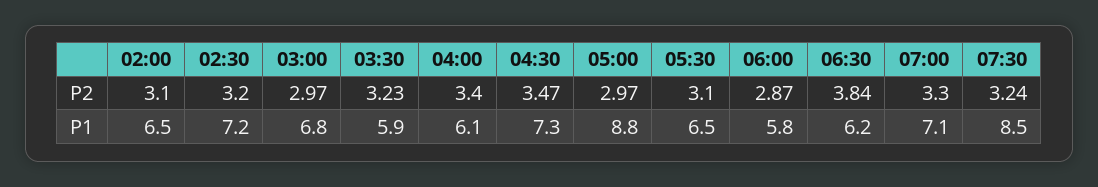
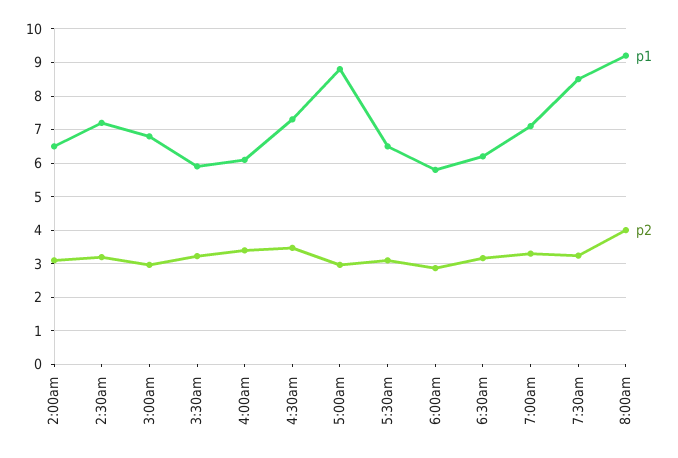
P2, 06:30: 3.84 -> 3.2
P1, 8:00am: none -> 9.2
P2, 8:00am: none -> 4

